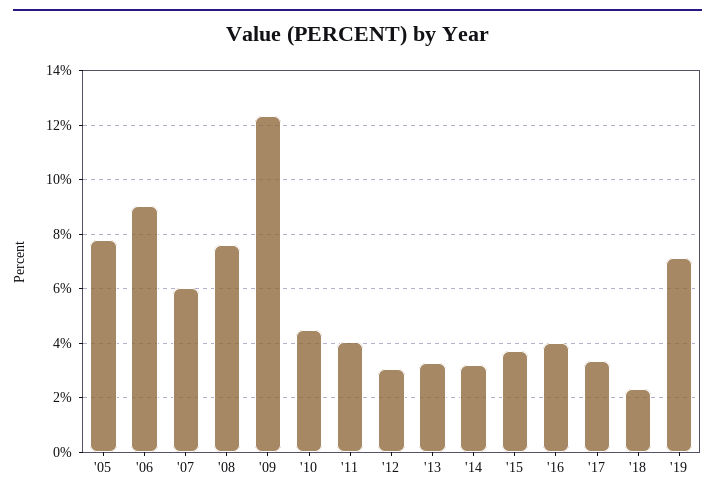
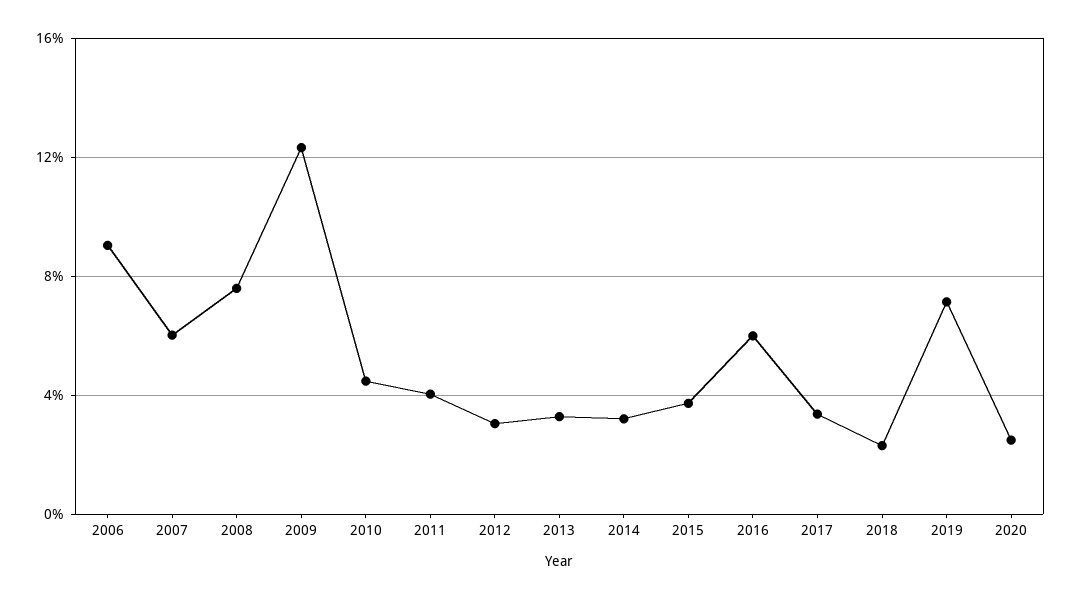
'05: 7.75 -> none
'16: 4 -> 6
2020: none -> 2.5

